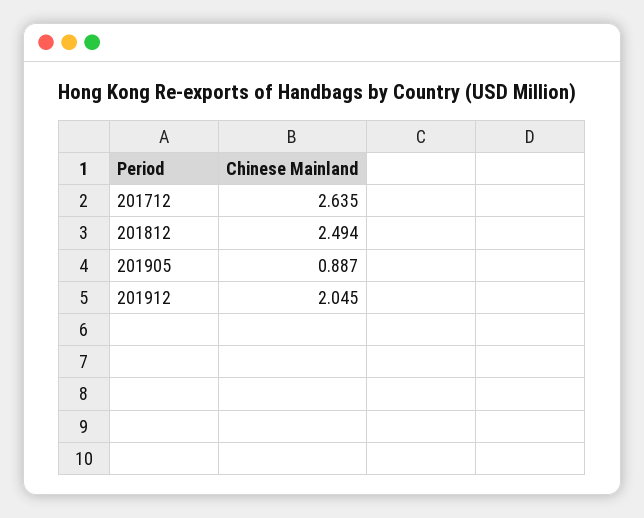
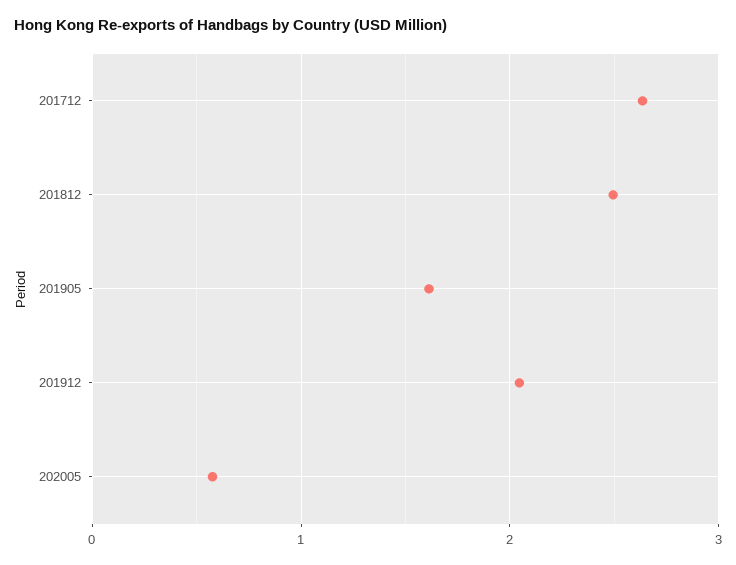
201905: 0.887 -> 1.6
202005: none -> 0.6

